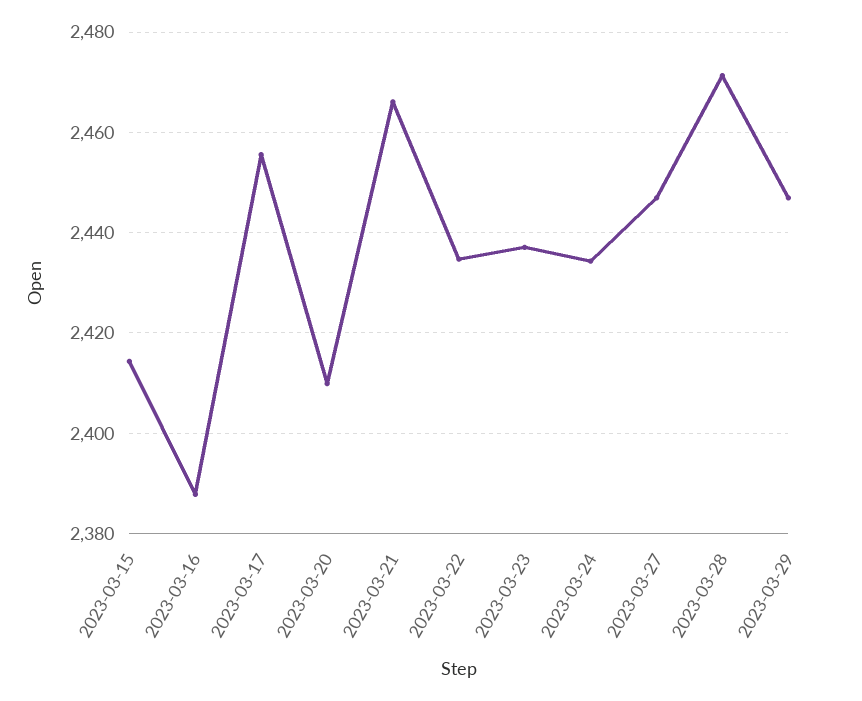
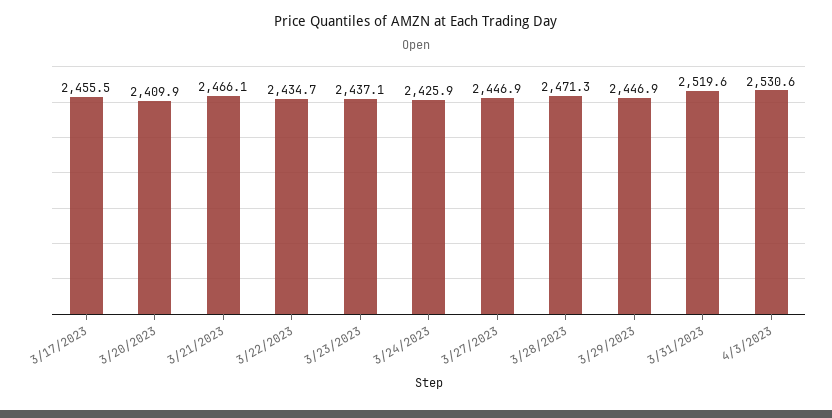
2023-03-15: 2414 -> none
2023-03-16: 2388 -> none
2023-03-24: 2434 -> 2425.9
3/31/2023: none -> 2519.6
4/3/2023: none -> 2530.6

